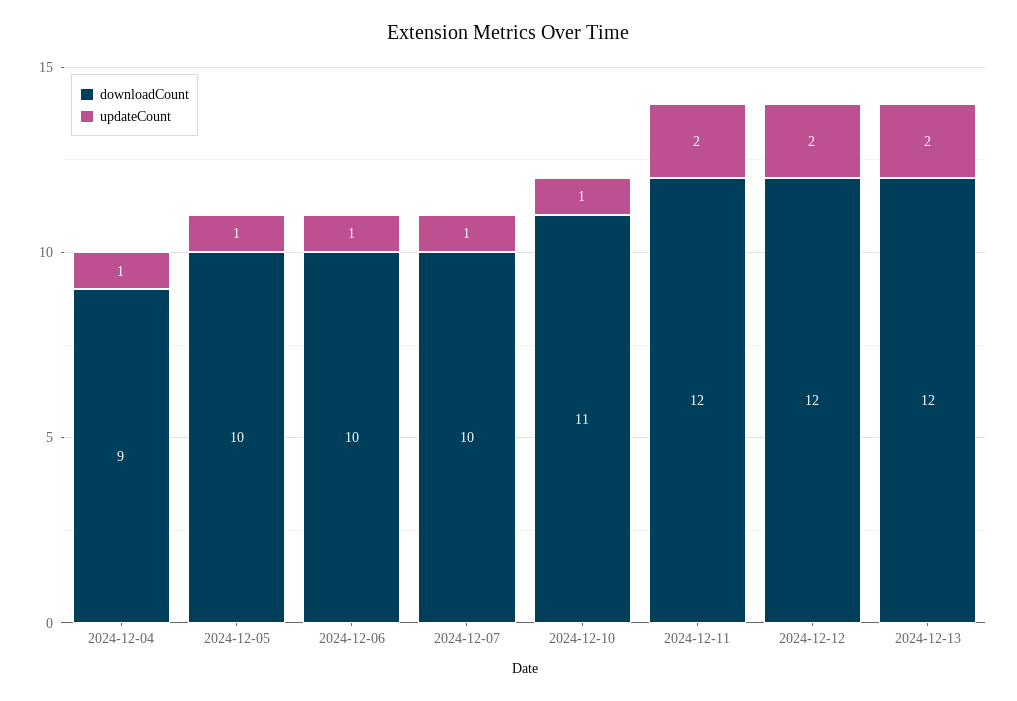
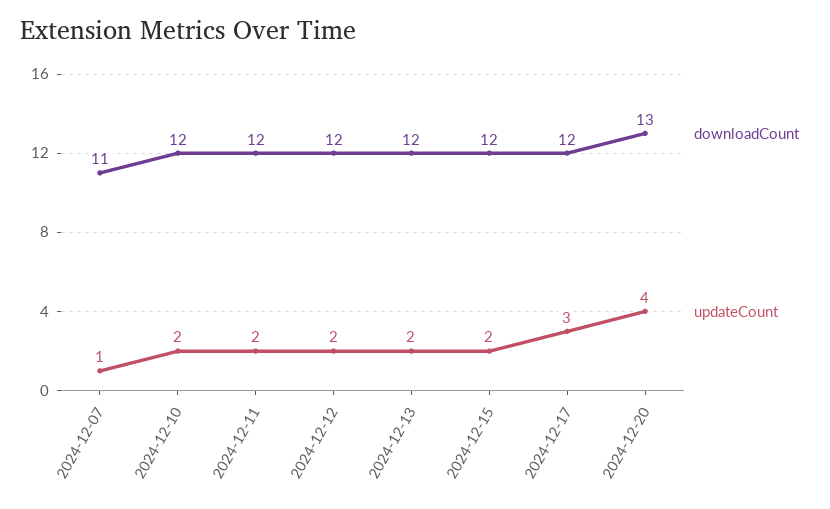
downloadCount, 2024-12-04: 9 -> none
updateCount, 2024-12-04: 1 -> none
downloadCount, 2024-12-05: 10 -> none
updateCount, 2024-12-05: 1 -> none
downloadCount, 2024-12-06: 10 -> none
updateCount, 2024-12-06: 1 -> none
downloadCount, 2024-12-07: 10 -> 11
downloadCount, 2024-12-10: 11 -> 12
updateCount, 2024-12-10: 1 -> 2
downloadCount, 2024-12-15: none -> 12
updateCount, 2024-12-15: none -> 2
downloadCount, 2024-12-17: none -> 12
updateCount, 2024-12-17: none -> 3
downloadCount, 2024-12-20: none -> 13
updateCount, 2024-12-20: none -> 4

